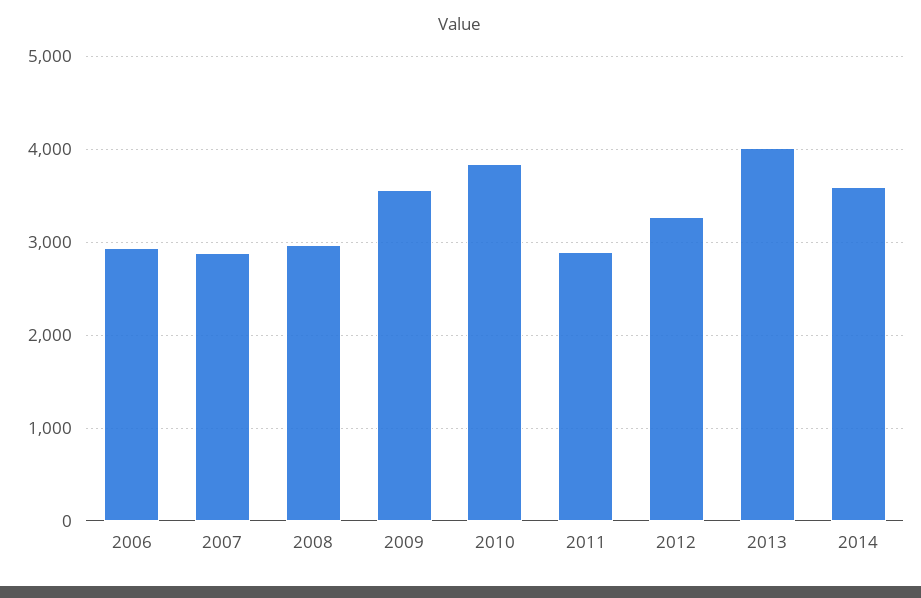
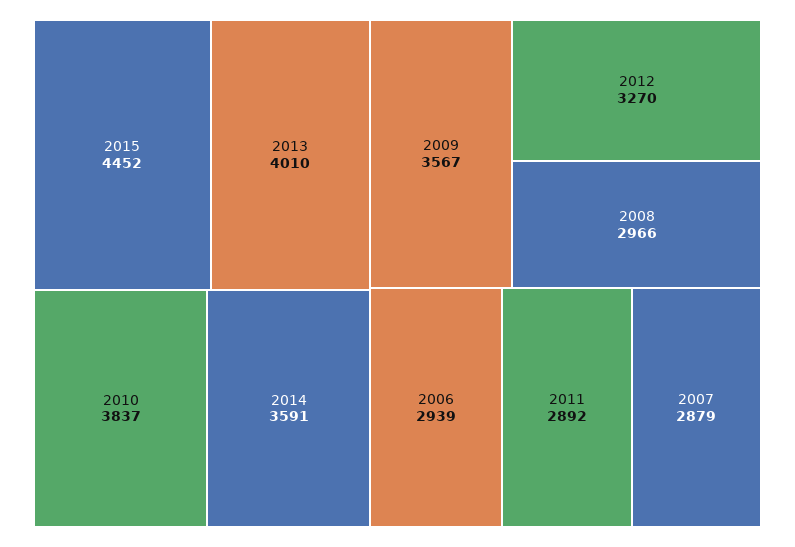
2015: none -> 4452

